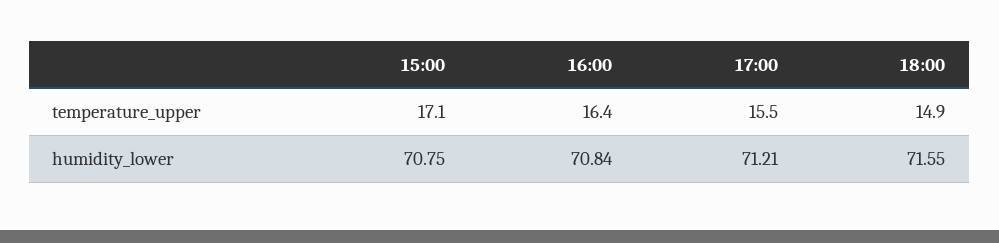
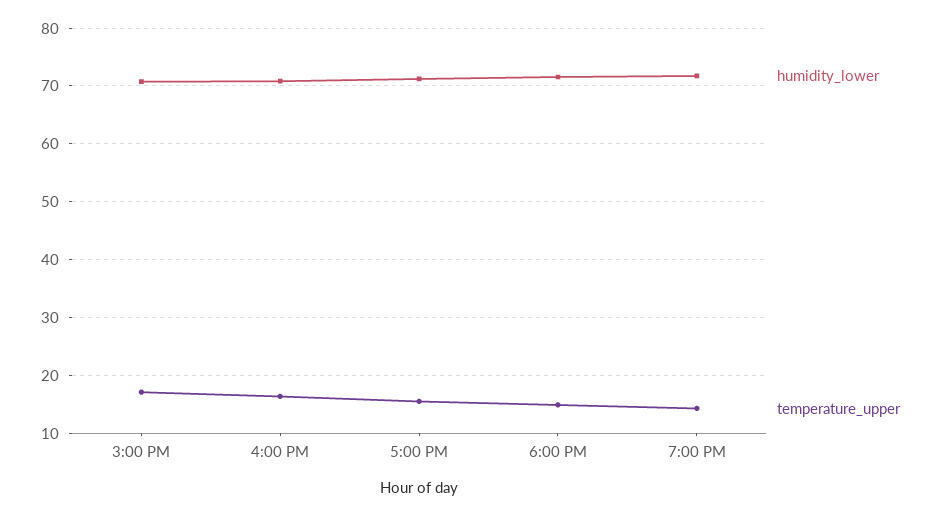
humidity_lower, 7:00 PM: none -> 72
temperature_upper, 7:00 PM: none -> 14

